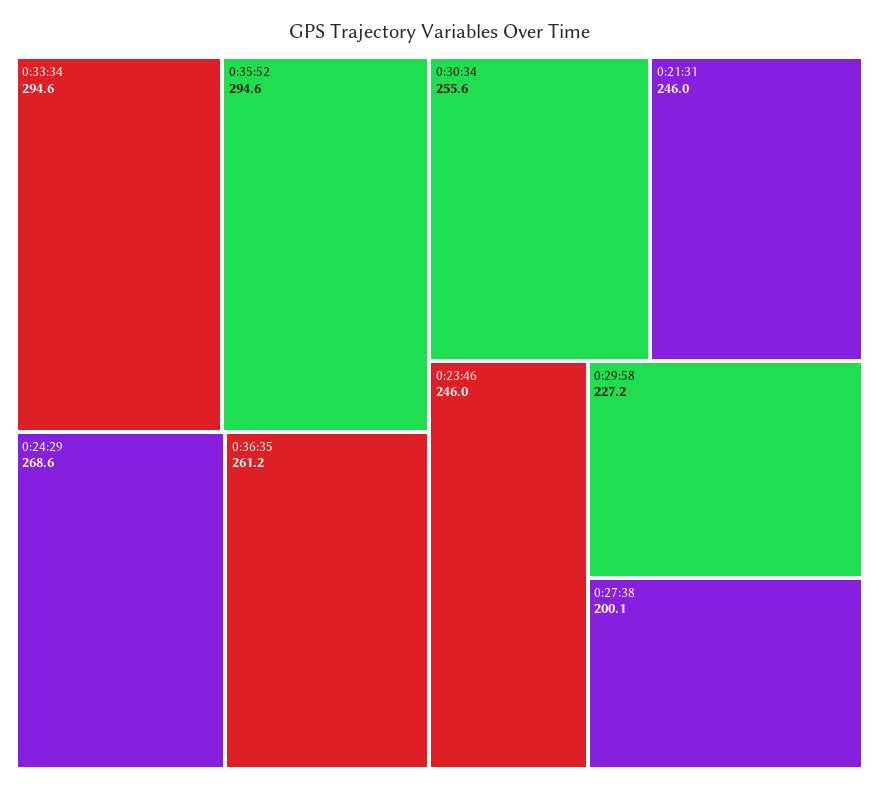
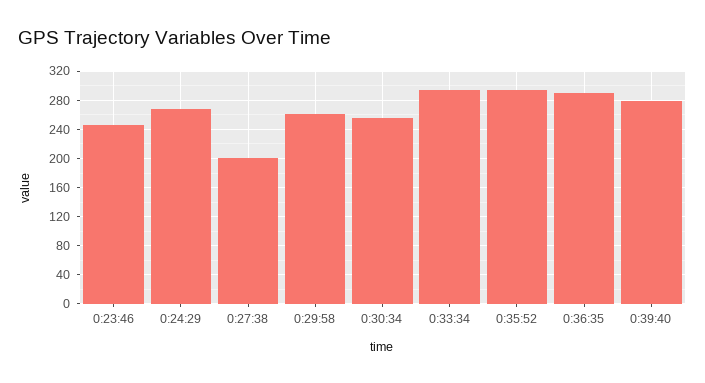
0:36:35: 261.2 -> 290
0:21:31: 246 -> none
0:29:58: 227.2 -> 260
0:39:40: none -> 280

